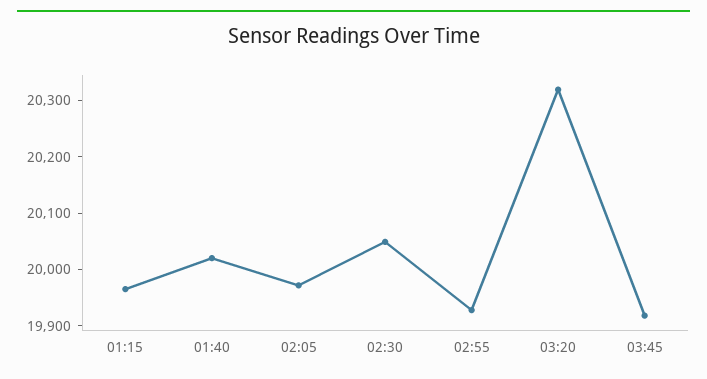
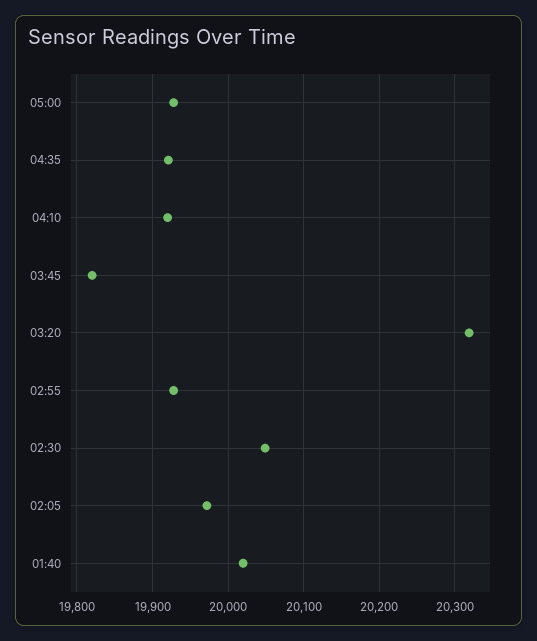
01:15: 19960 -> none
03:45: 19920 -> 19820
05:00: none -> 19930
04:35: none -> 19920
04:10: none -> 19920

